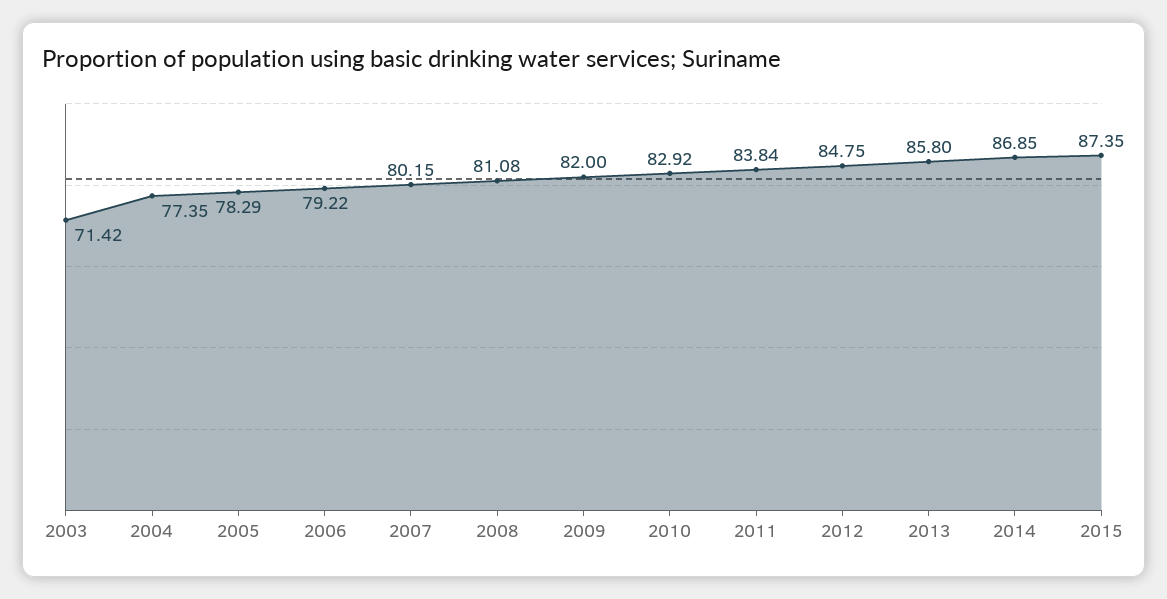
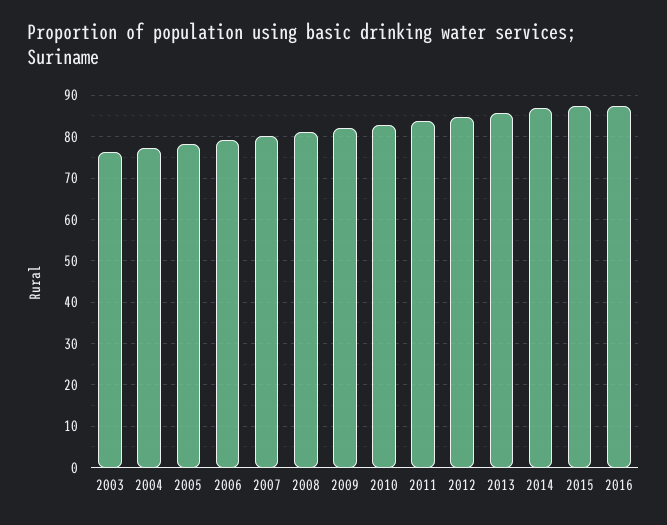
2003: 71.42 -> 76
2016: none -> 88

